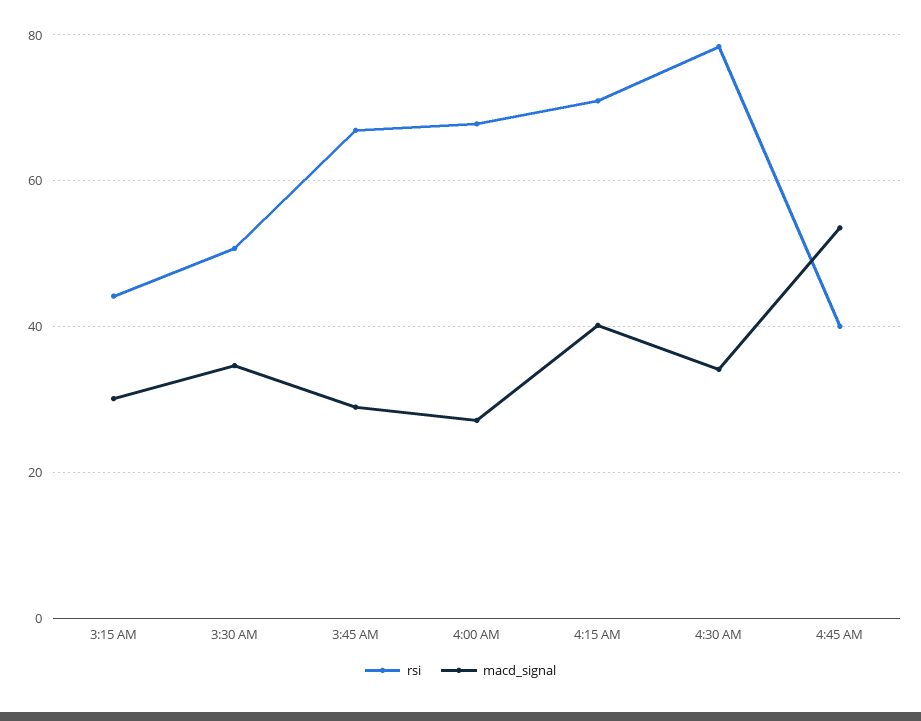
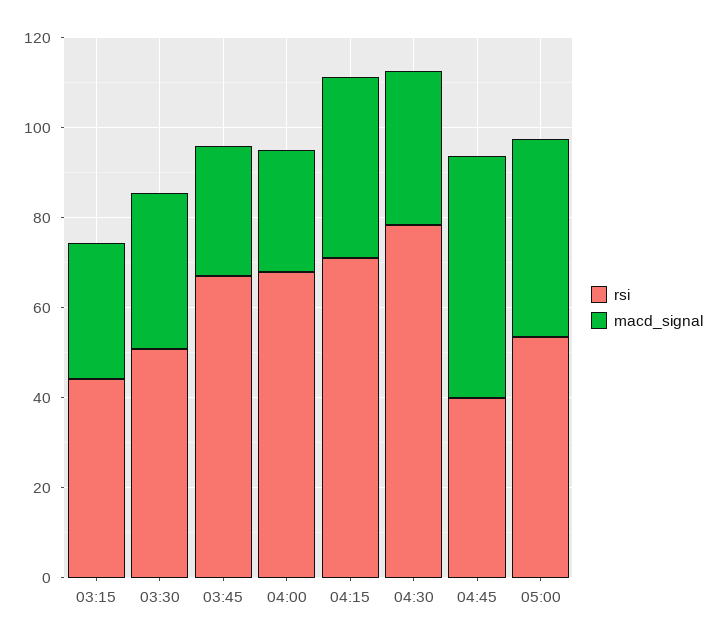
rsi, 05:00: none -> 55
macd_signal, 05:00: none -> 45

